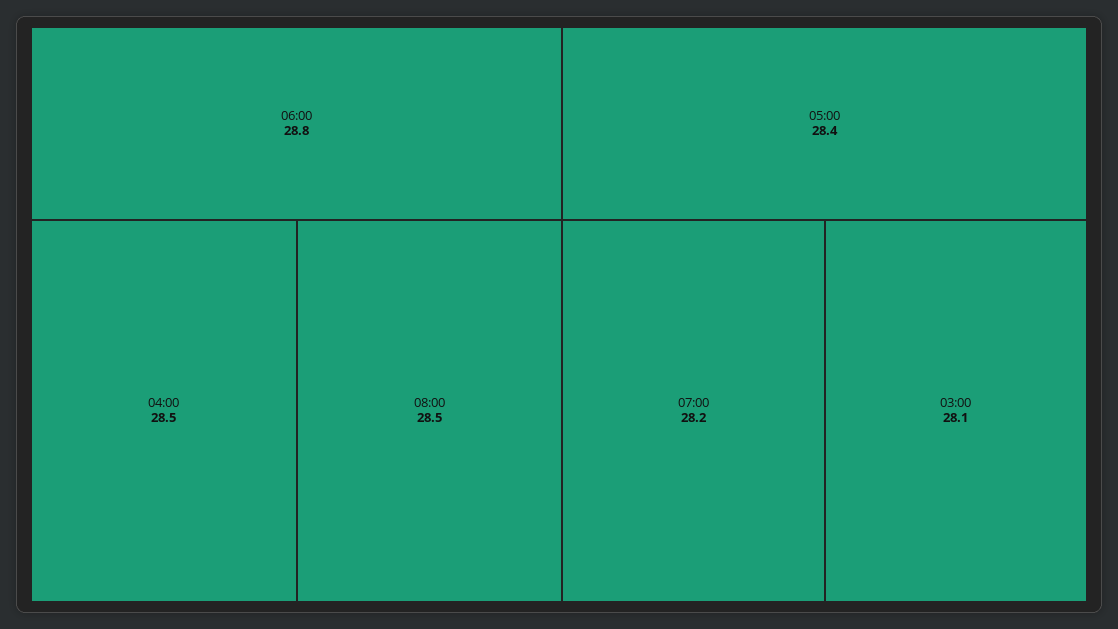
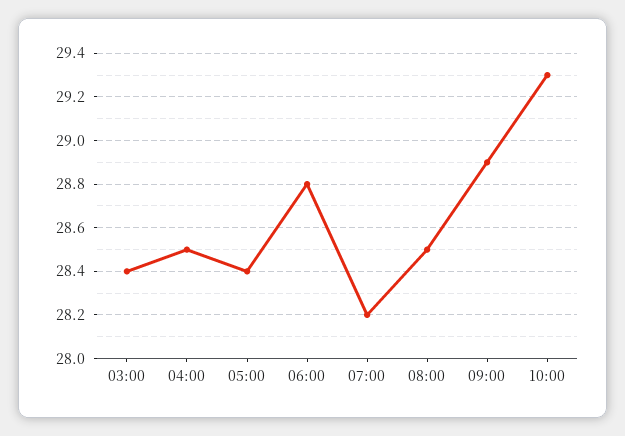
03:00: 28.1 -> 28.4
09:00: none -> 28.9
10:00: none -> 29.3

